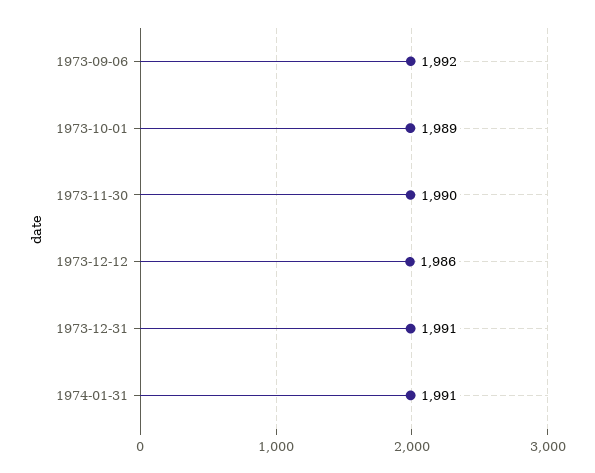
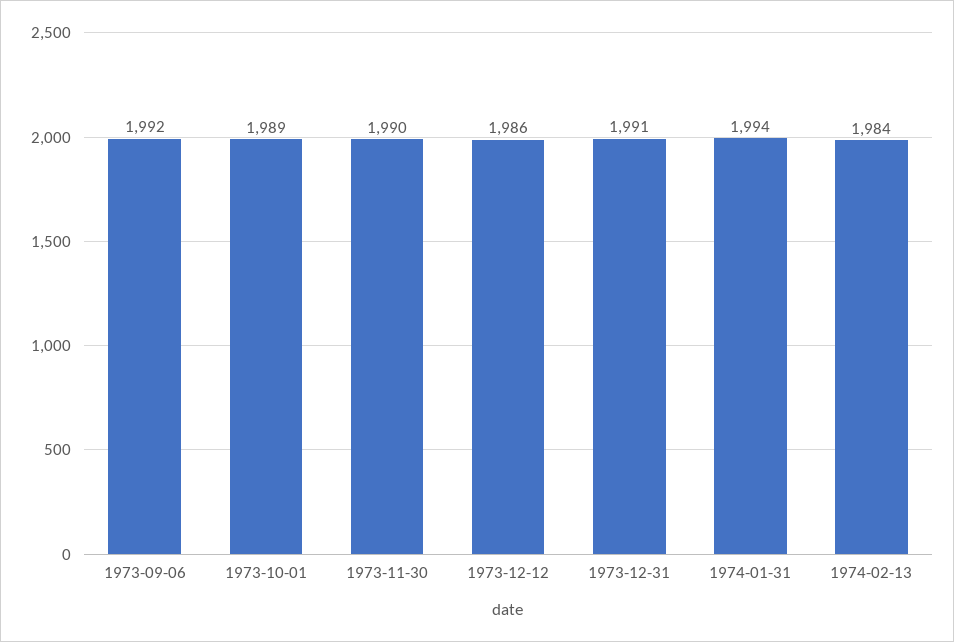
1974-01-31: 1991 -> 1994
1974-02-13: none -> 1984

